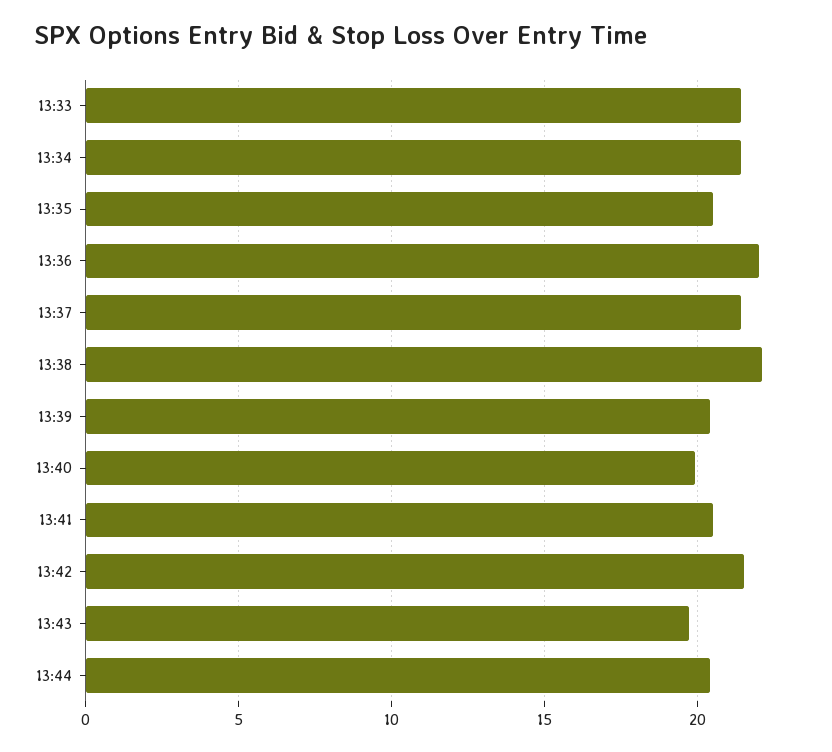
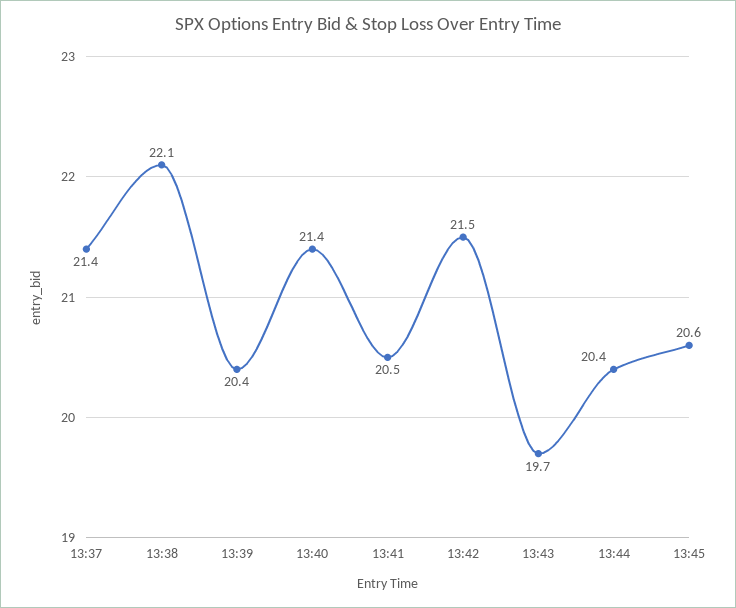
13:33: 21.5 -> none
13:34: 21.5 -> none
13:35: 20.5 -> none
13:36: 22 -> none
13:40: 20 -> 21.4
13:45: none -> 20.6

